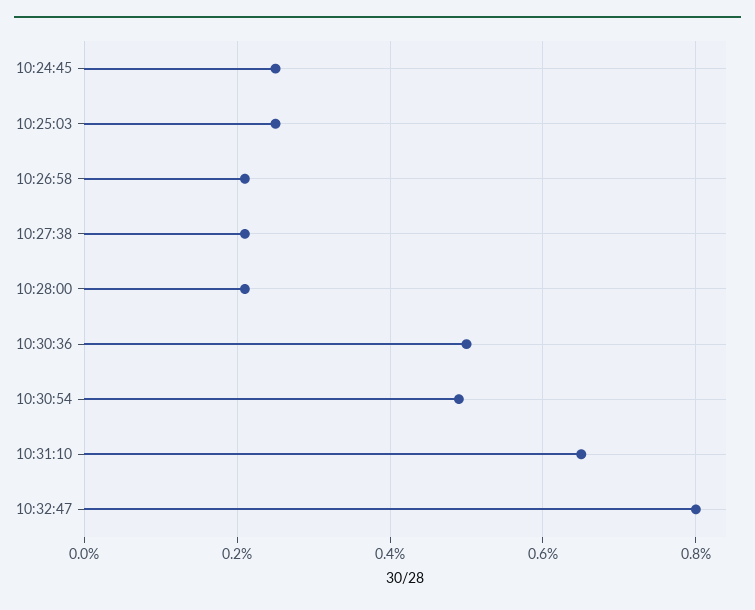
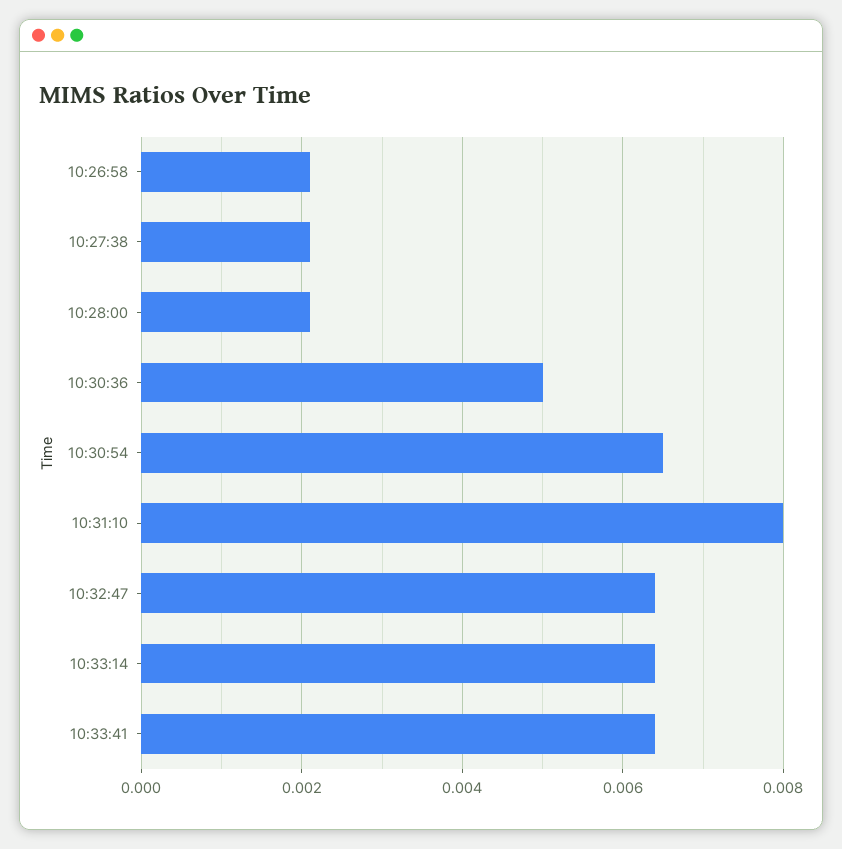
10:24:45: 0.0025 -> none
10:25:03: 0.0025 -> none
10:30:54: 0.005 -> 0.0065
10:31:10: 0.0065 -> 0.008
10:32:47: 0.008 -> 0.0065
10:33:14: none -> 0.0065
10:33:41: none -> 0.0065

